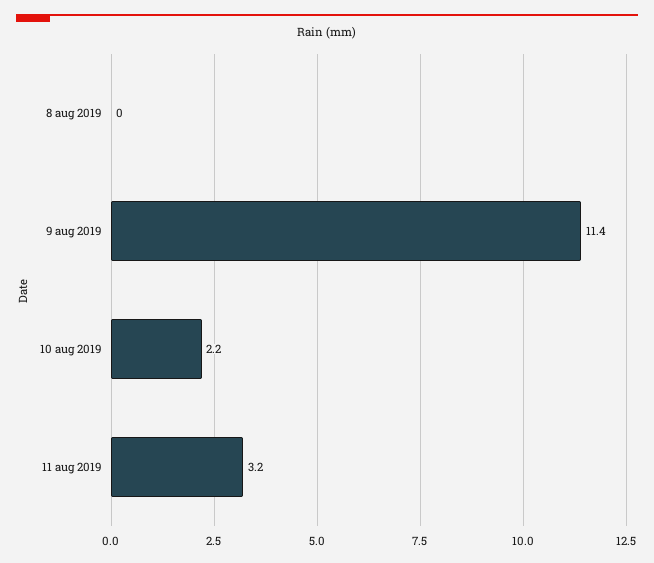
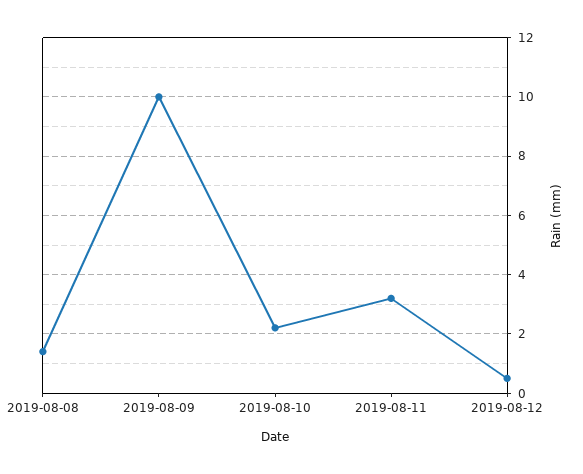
8 aug 2019: 0 -> 1.5
9 aug 2019: 11.4 -> 10
2019-08-12: none -> 0.5

